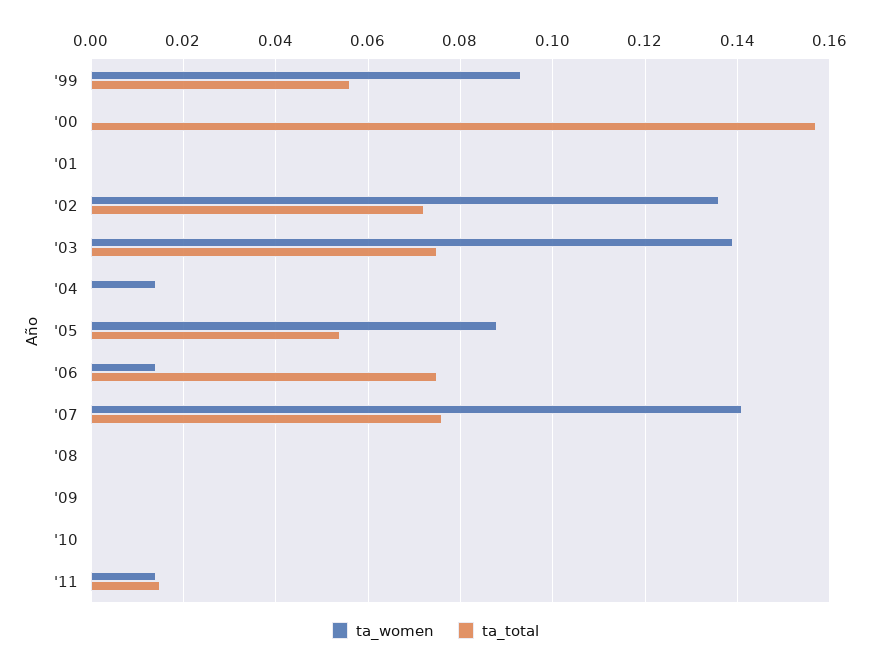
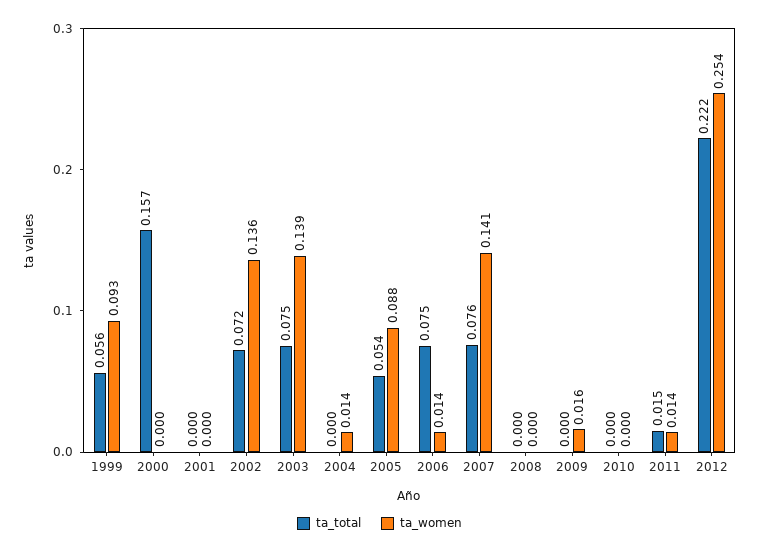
ta_women, '09: 0 -> 0.016
ta_total, 2012: none -> 0.222
ta_women, 2012: none -> 0.254

